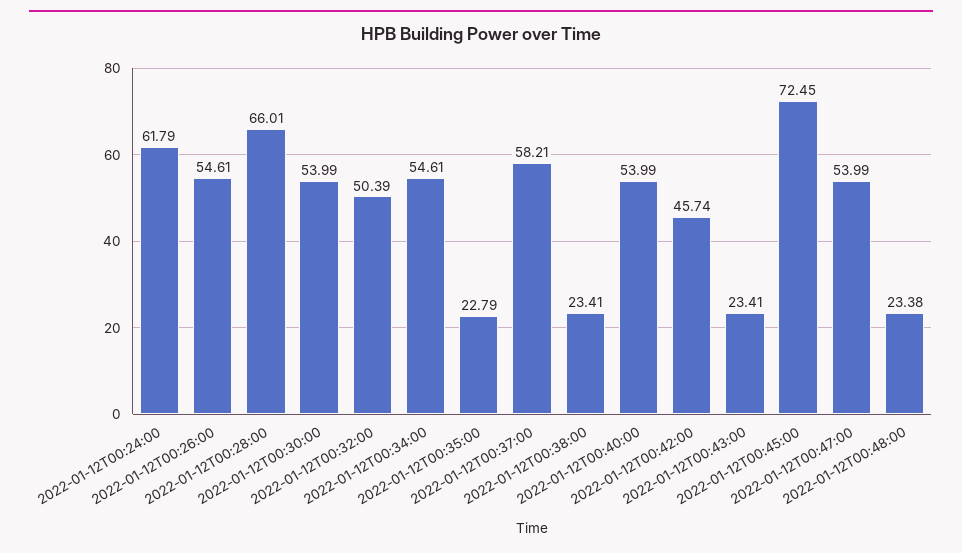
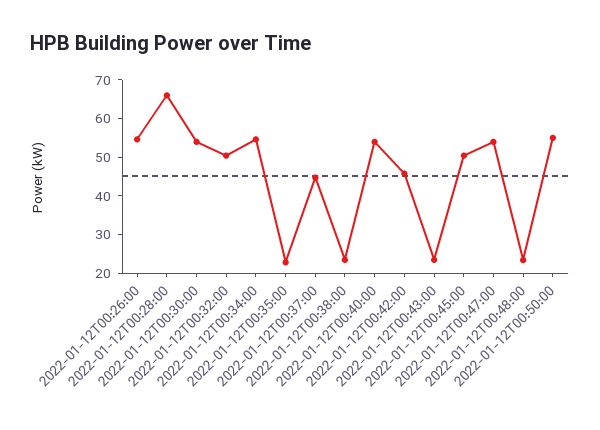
2022-01-12T00:24:00: 61.79 -> none
2022-01-12T00:37:00: 58.21 -> 45
2022-01-12T00:45:00: 72.45 -> 50
2022-01-12T00:50:00: none -> 55

